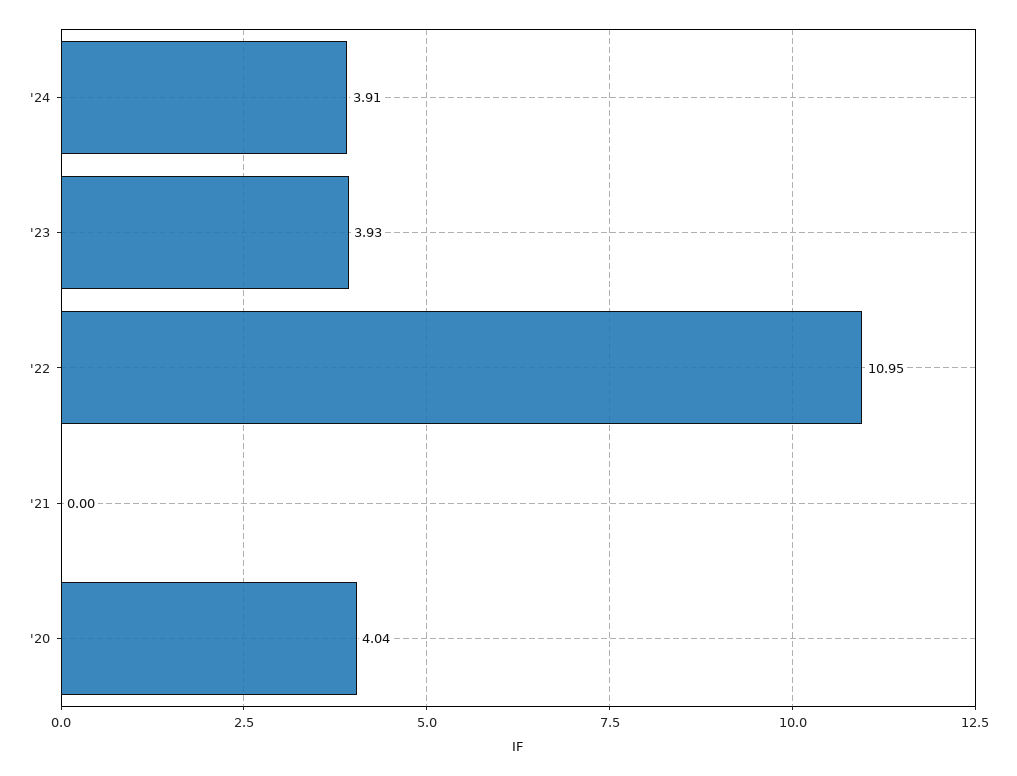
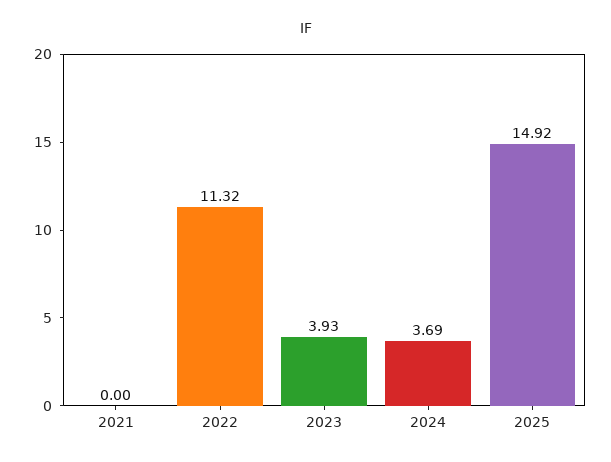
'24: 3.91 -> 3.69
'22: 10.95 -> 11.32
'20: 4.04 -> none
2025: none -> 14.92

